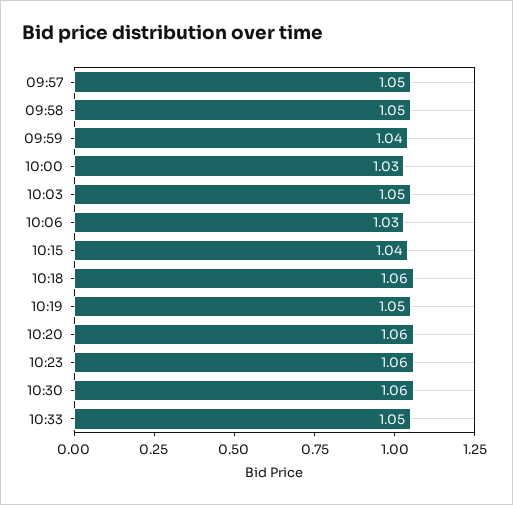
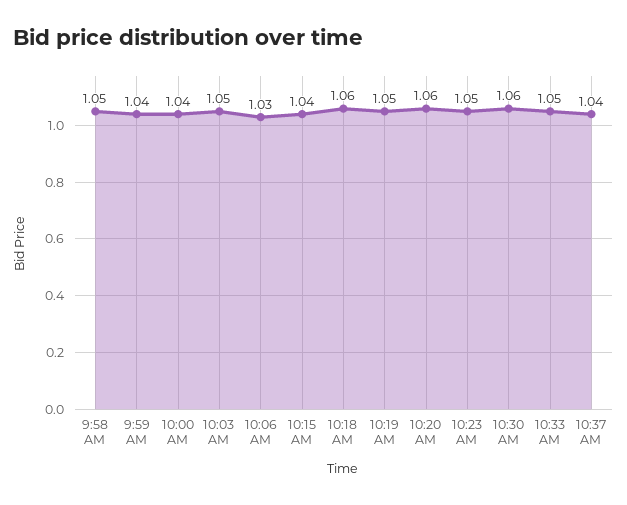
09:57: 1.05 -> none
10:00: 1.03 -> 1.04
10:23: 1.06 -> 1.05
10:37 AM: none -> 1.04

